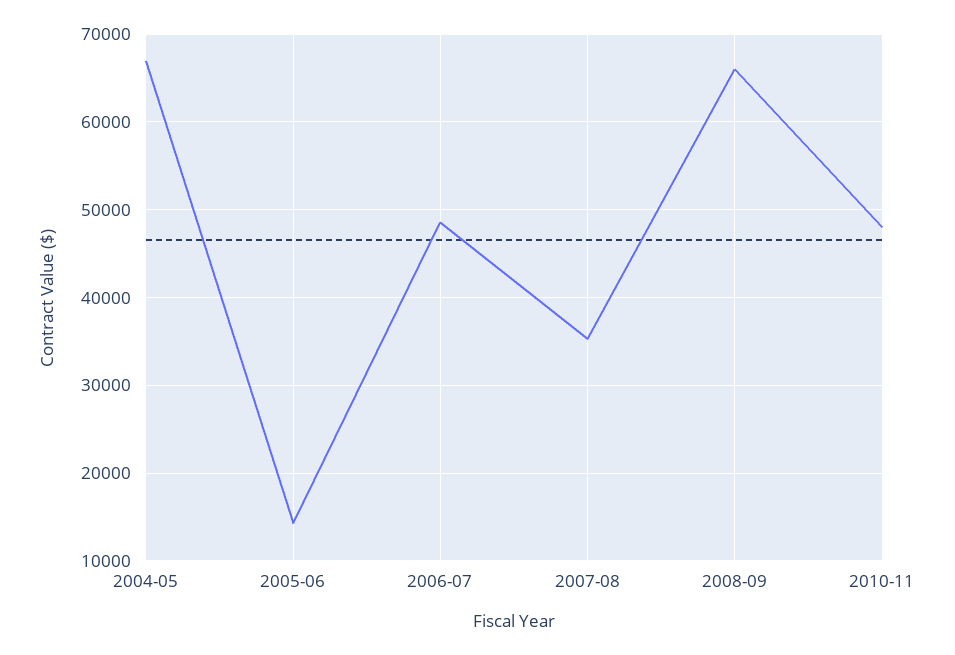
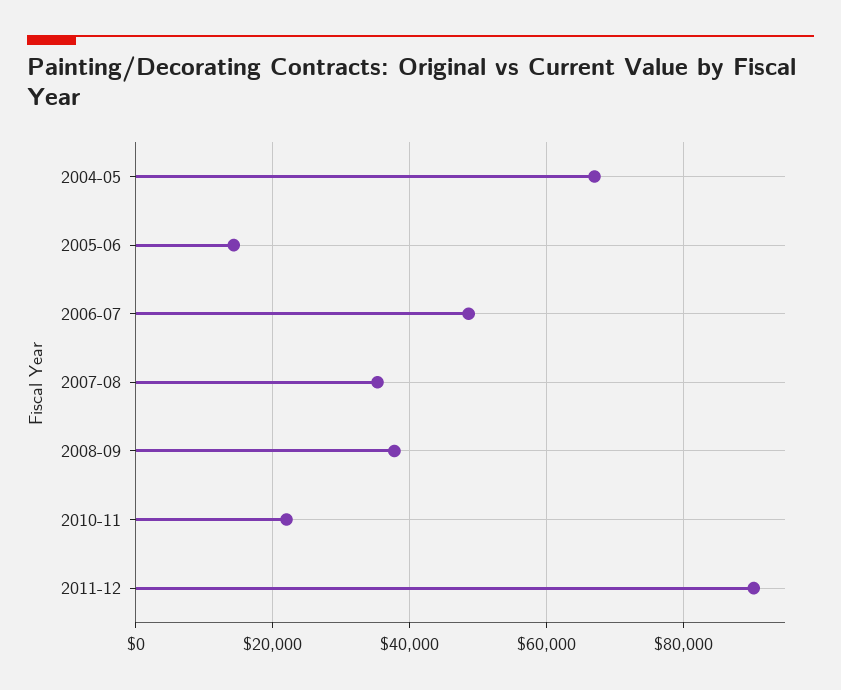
2008-09: 66000 -> 38000
2010-11: 48000 -> 22000
2011-12: none -> 90000

